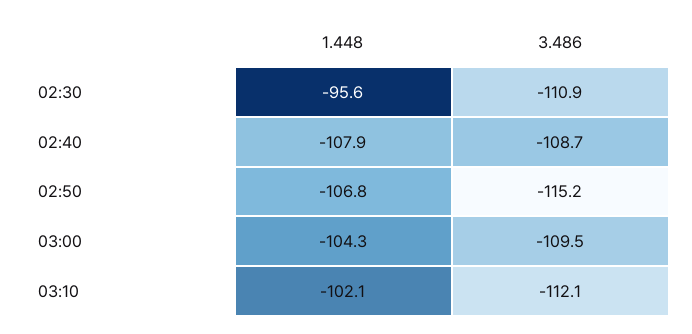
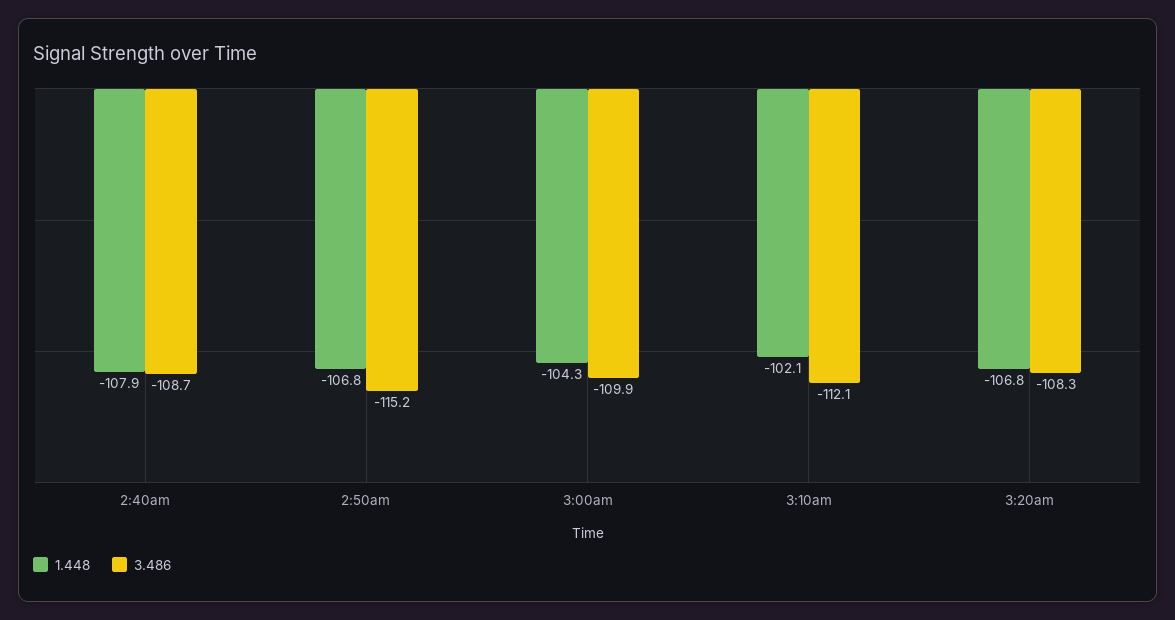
1.448, 02:30: -95.6 -> none
3.486, 02:30: -110.9 -> none
3.486, 03:00: -109.5 -> -109.9
1.448, 3:20am: none -> -106.8
3.486, 3:20am: none -> -108.3

